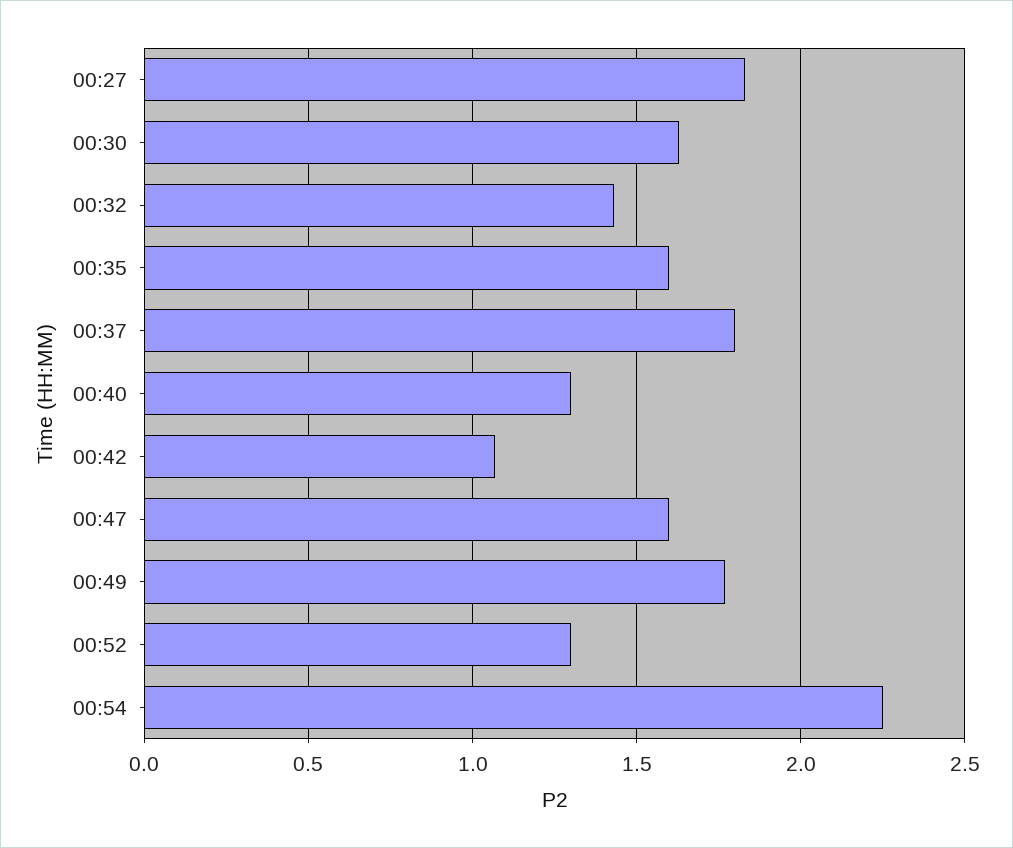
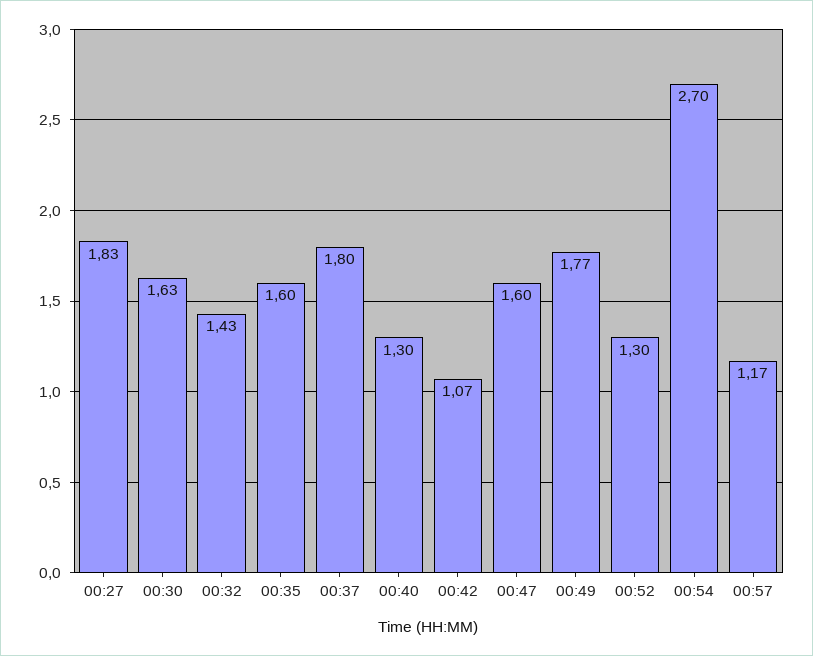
00:54: 2.25 -> 2.7
00:57: none -> 1.17

